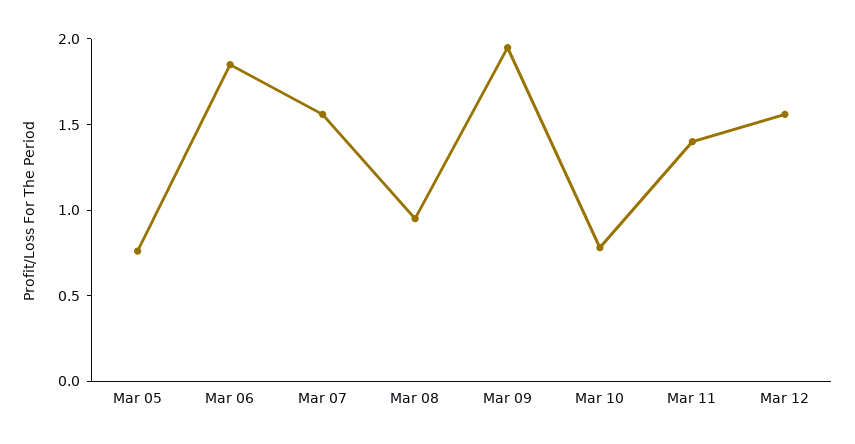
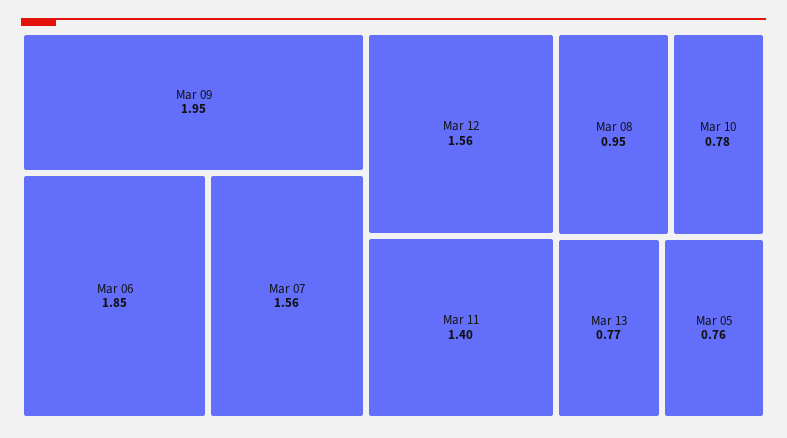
Mar 13: none -> 0.77

